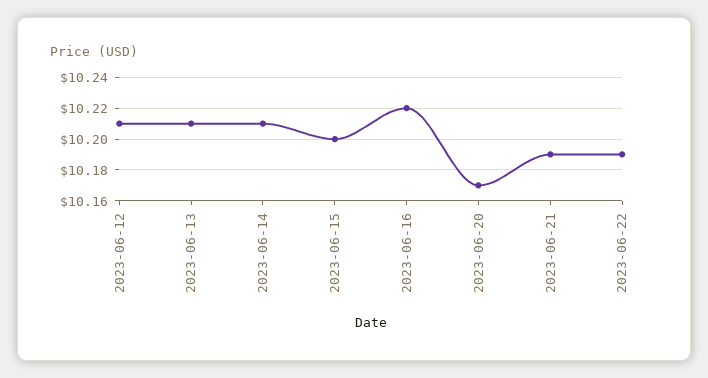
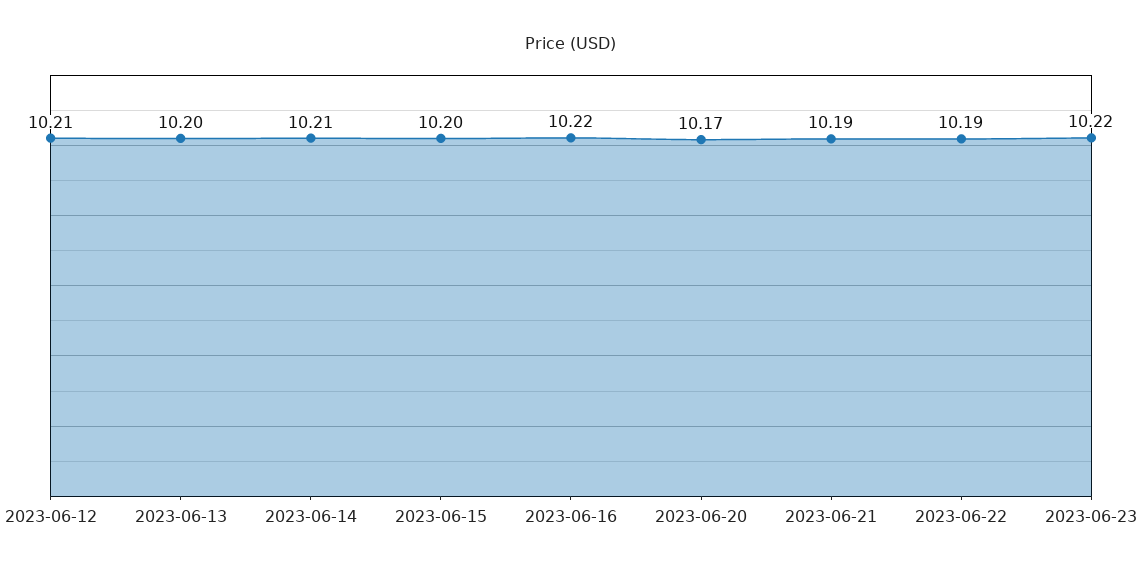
2023-06-13: 10.21 -> 10.2
2023-06-23: none -> 10.22

